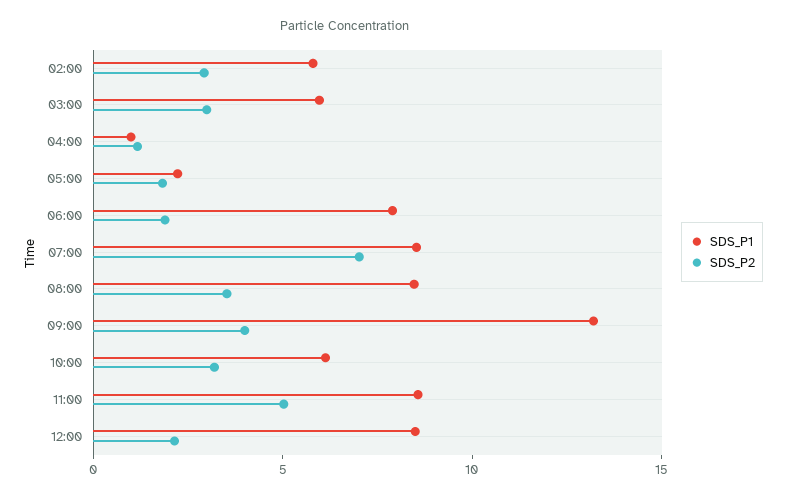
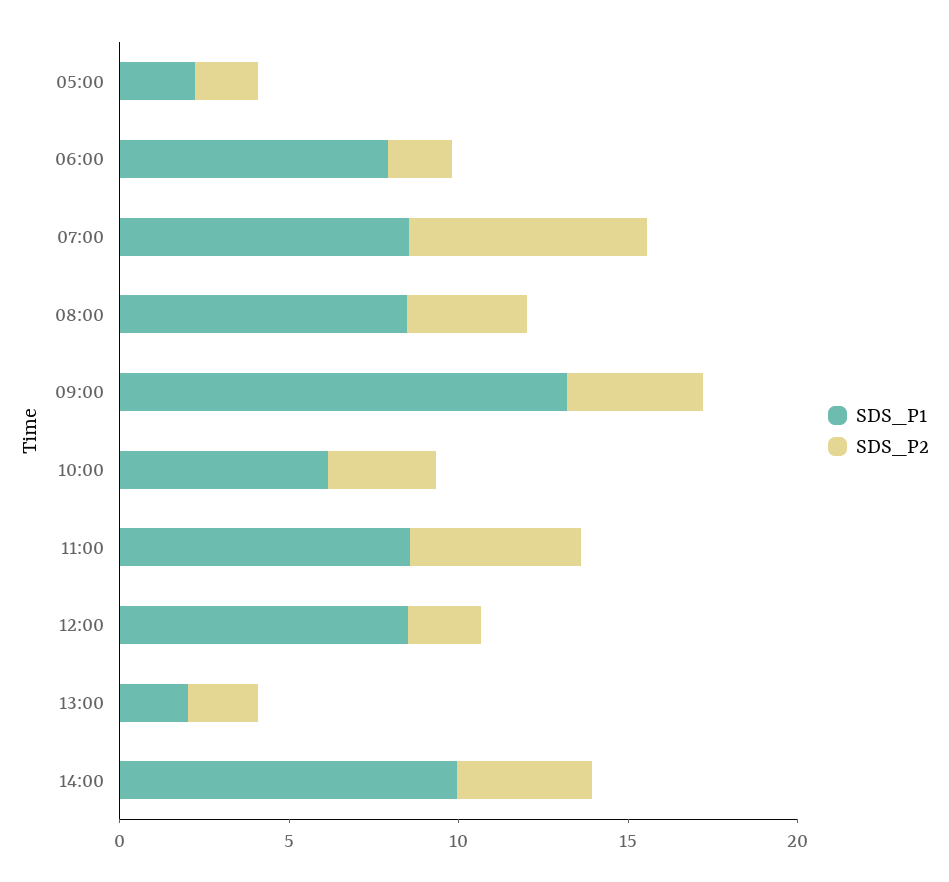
SDS_P1, 02:00: 6 -> none
SDS_P2, 02:00: 3 -> none
SDS_P1, 03:00: 6 -> none
SDS_P2, 03:00: 3 -> none
SDS_P1, 04:00: 1 -> none
SDS_P2, 04:00: 1 -> none
SDS_P1, 13:00: none -> 2
SDS_P2, 13:00: none -> 2
SDS_P1, 14:00: none -> 10
SDS_P2, 14:00: none -> 4

